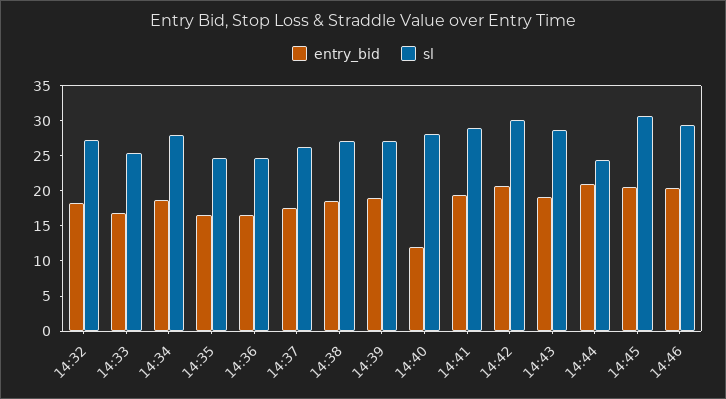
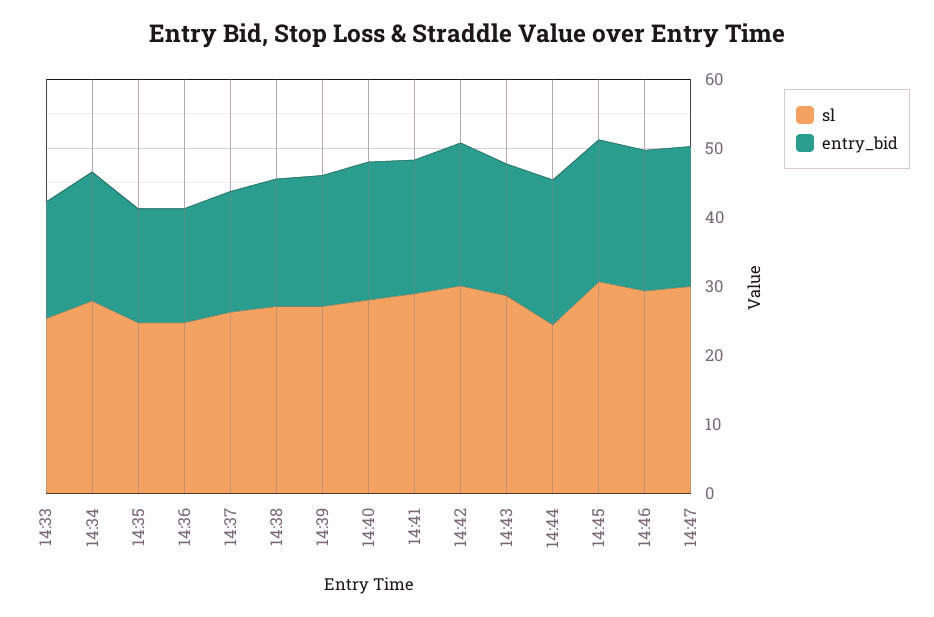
entry_bid, 14:32: 17.5 -> none
sl, 14:32: 27.5 -> none
entry_bid, 14:40: 12.5 -> 20
sl, 14:47: none -> 30
entry_bid, 14:47: none -> 20

